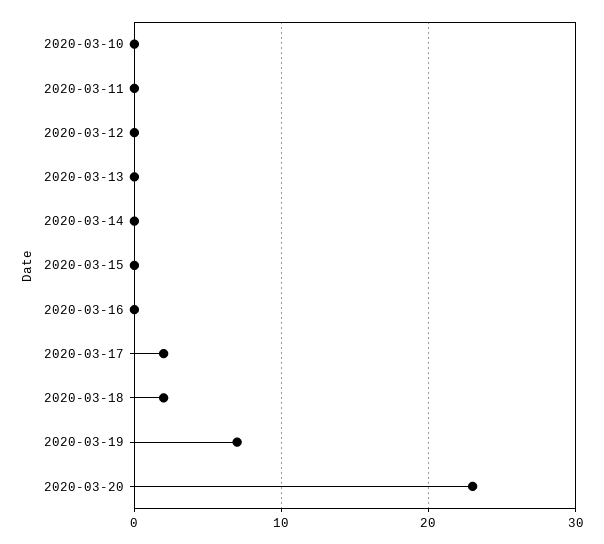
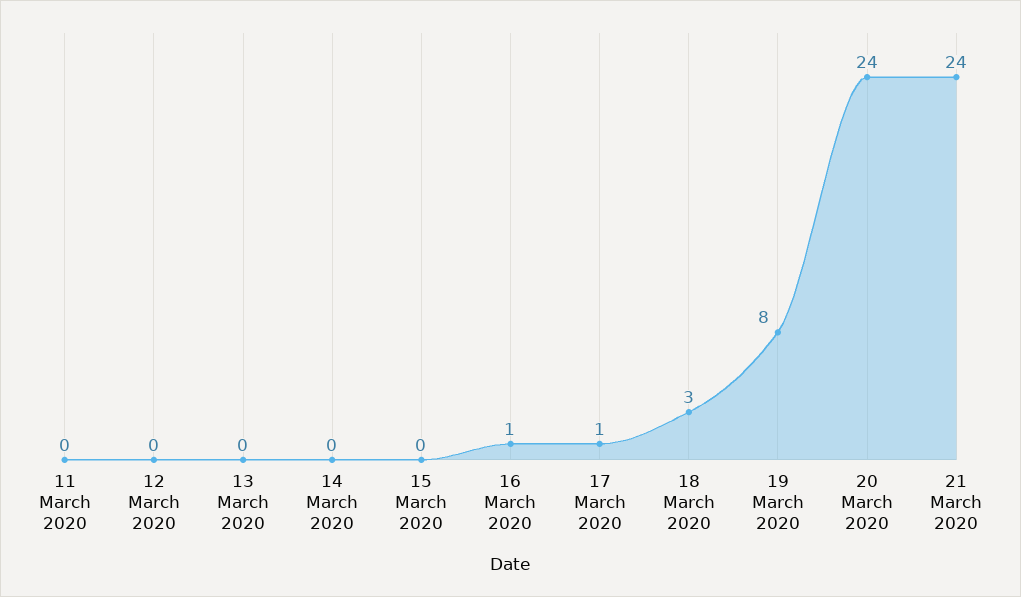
2020-03-10: 0 -> none
2020-03-16: 0 -> 1
2020-03-17: 2 -> 1
2020-03-18: 2 -> 3
2020-03-19: 7 -> 8
2020-03-20: 23 -> 24
21 March 2020: none -> 24

